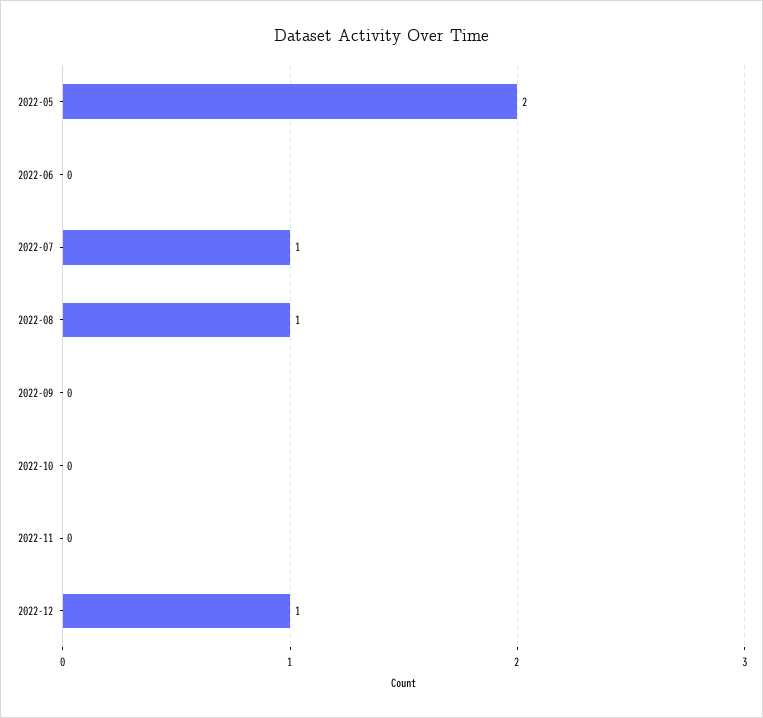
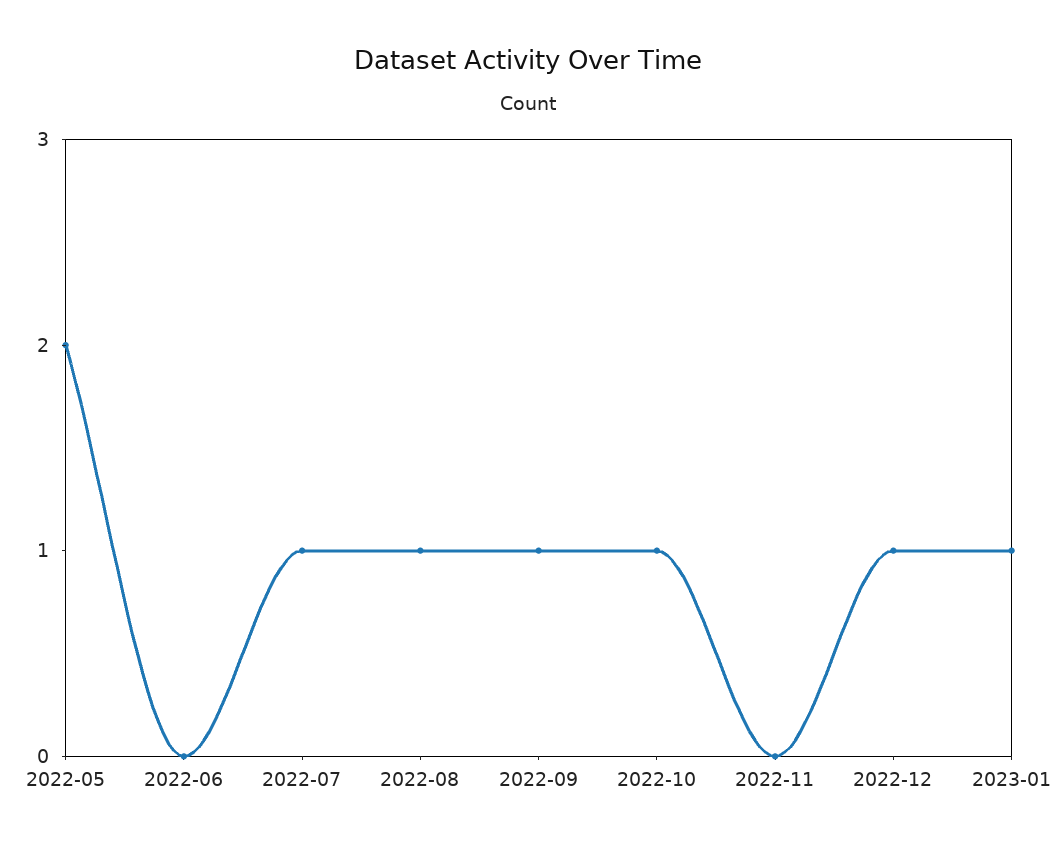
2022-09: 0 -> 1
2022-10: 0 -> 1
2023-01: none -> 1

